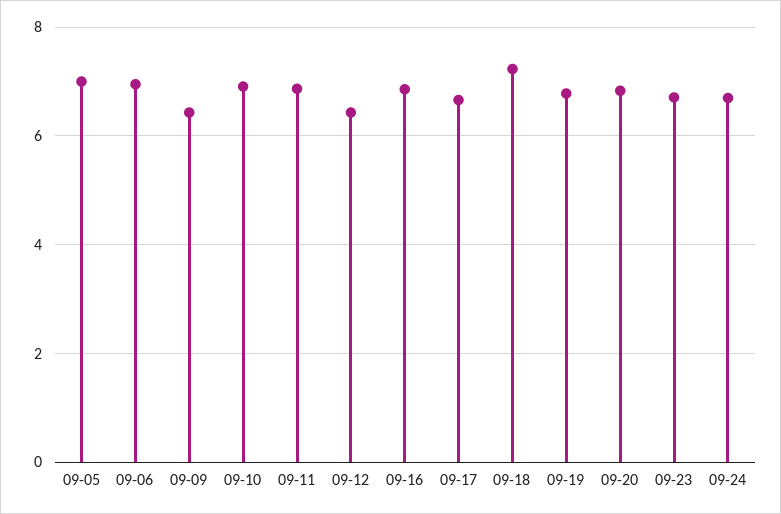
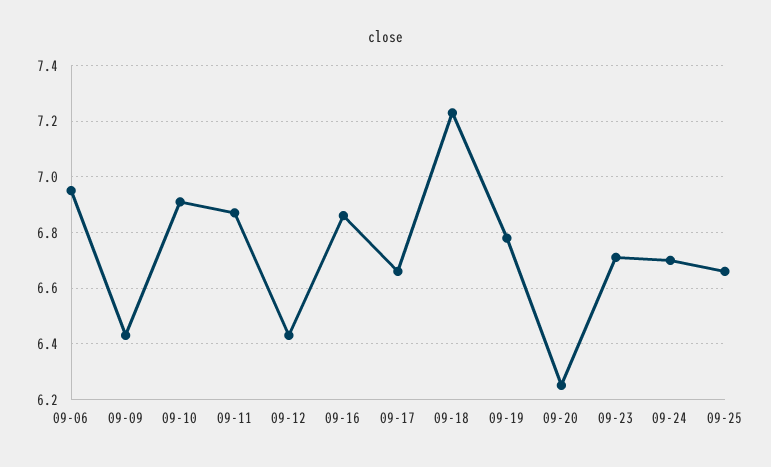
09-05: 7 -> none
09-20: 6.8 -> 6.25
09-25: none -> 6.65

